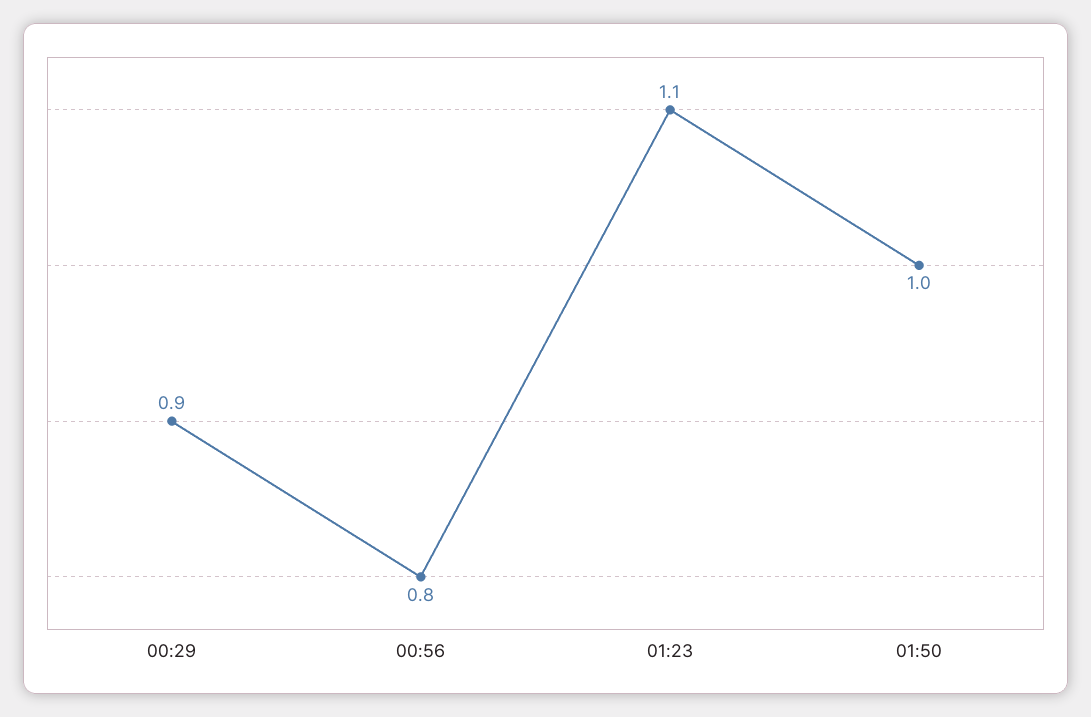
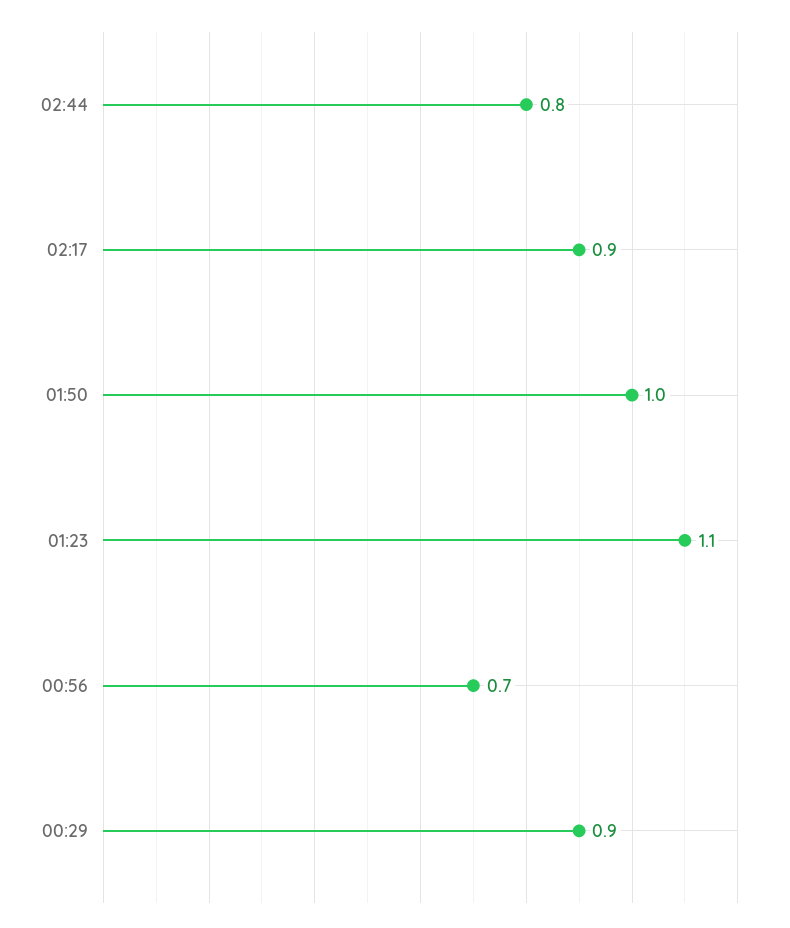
00:56: 0.8 -> 0.7
02:44: none -> 0.8
02:17: none -> 0.9

